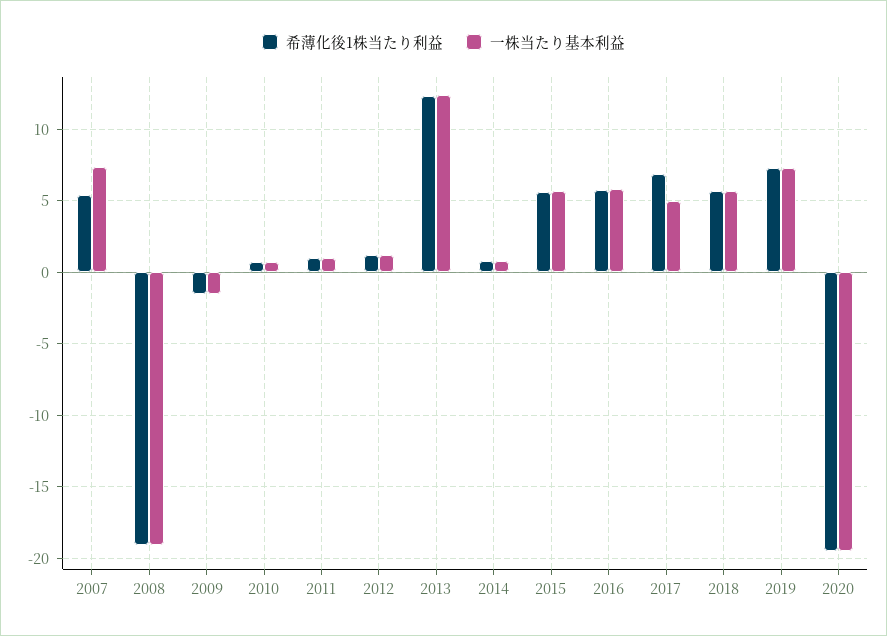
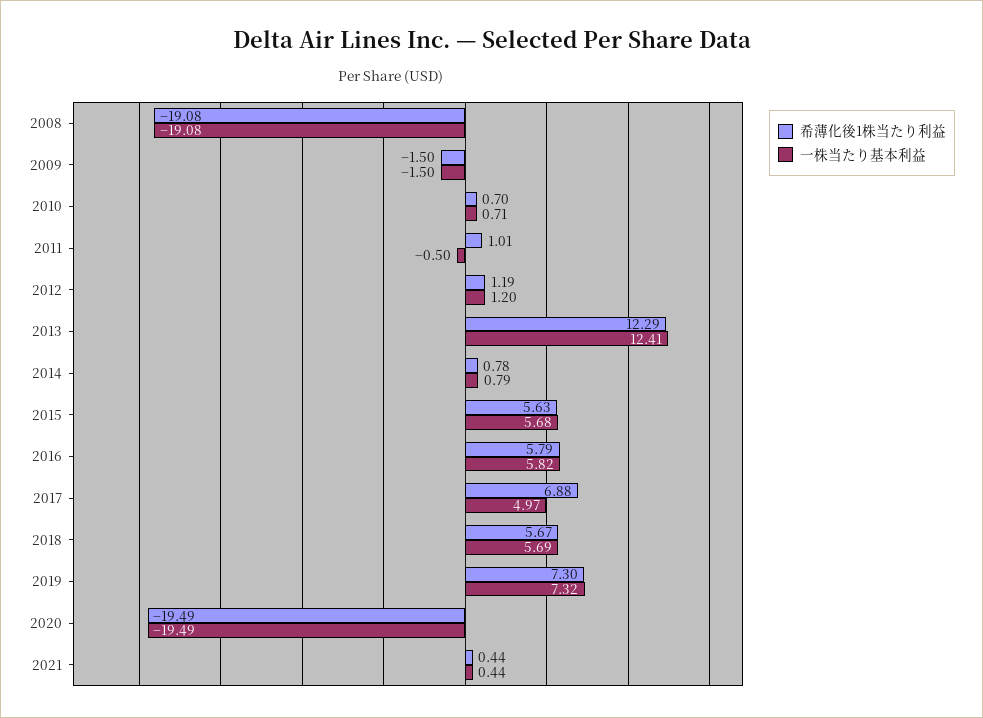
希薄化後1株当たり利益, 2007: 5.5 -> none
一株当たり基本利益, 2007: 7.5 -> none
一株当たり基本利益, 2011: 1 -> -0.5
希薄化後1株当たり利益, 2021: none -> 0.44
一株当たり基本利益, 2021: none -> 0.44

